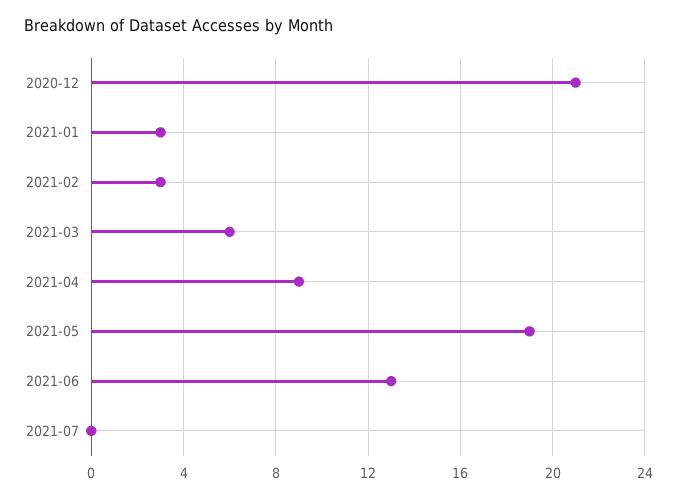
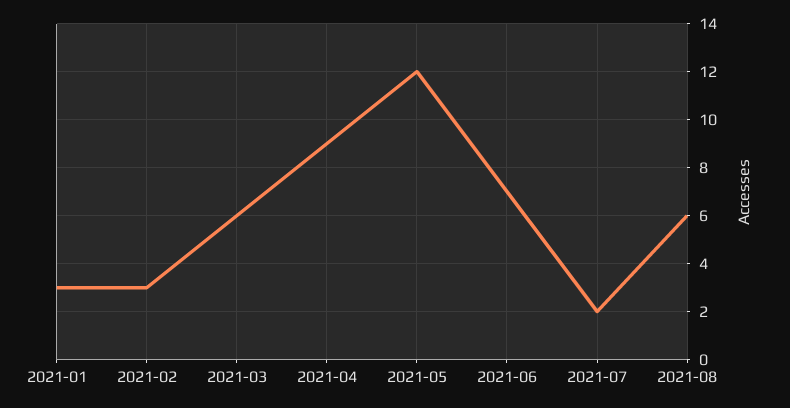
2020-12: 21 -> none
2021-05: 19 -> 12
2021-06: 13 -> 7
2021-07: 0 -> 2
2021-08: none -> 6

